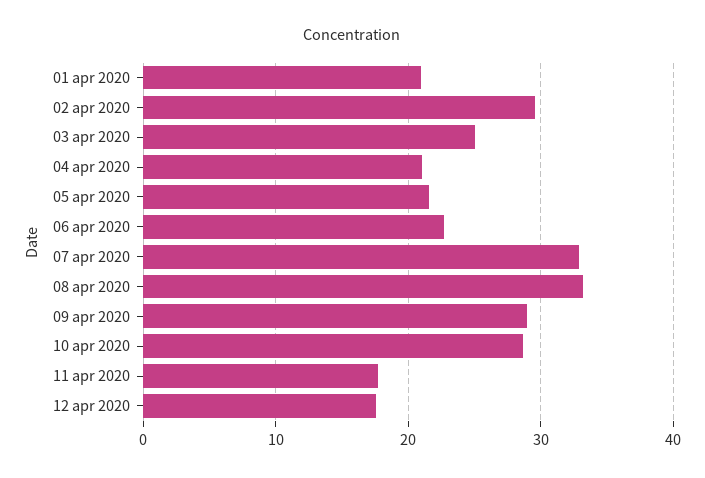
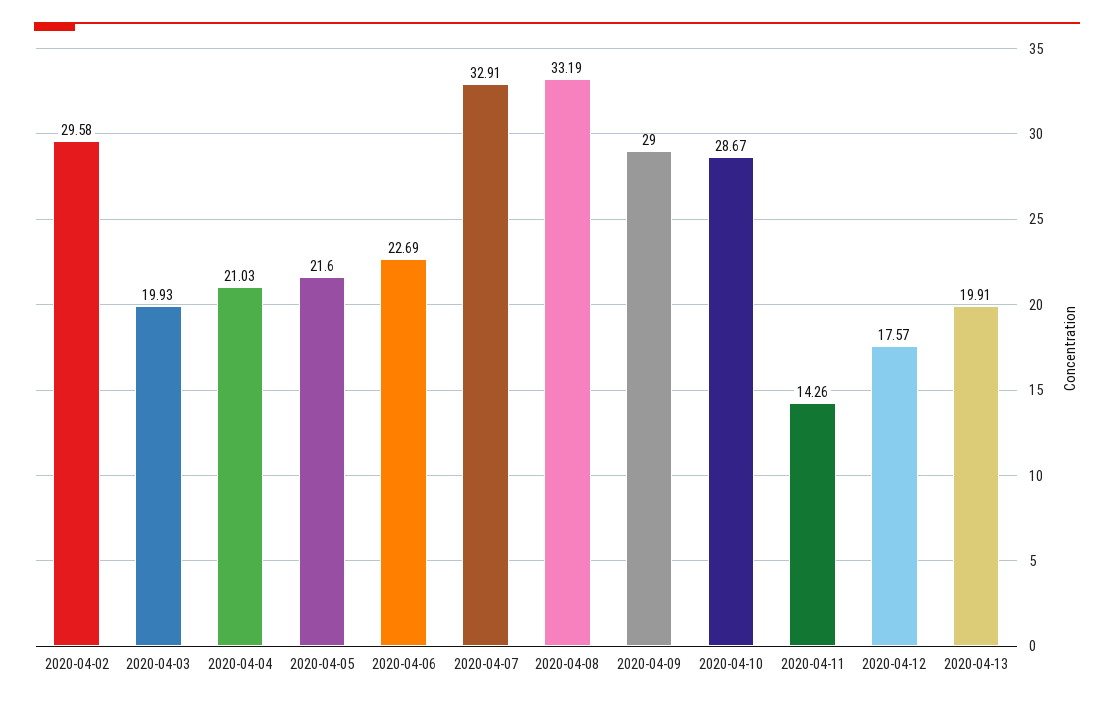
01 apr 2020: 21 -> none
03 apr 2020: 25 -> 19.93
11 apr 2020: 18 -> 14.26
2020-04-13: none -> 19.91

